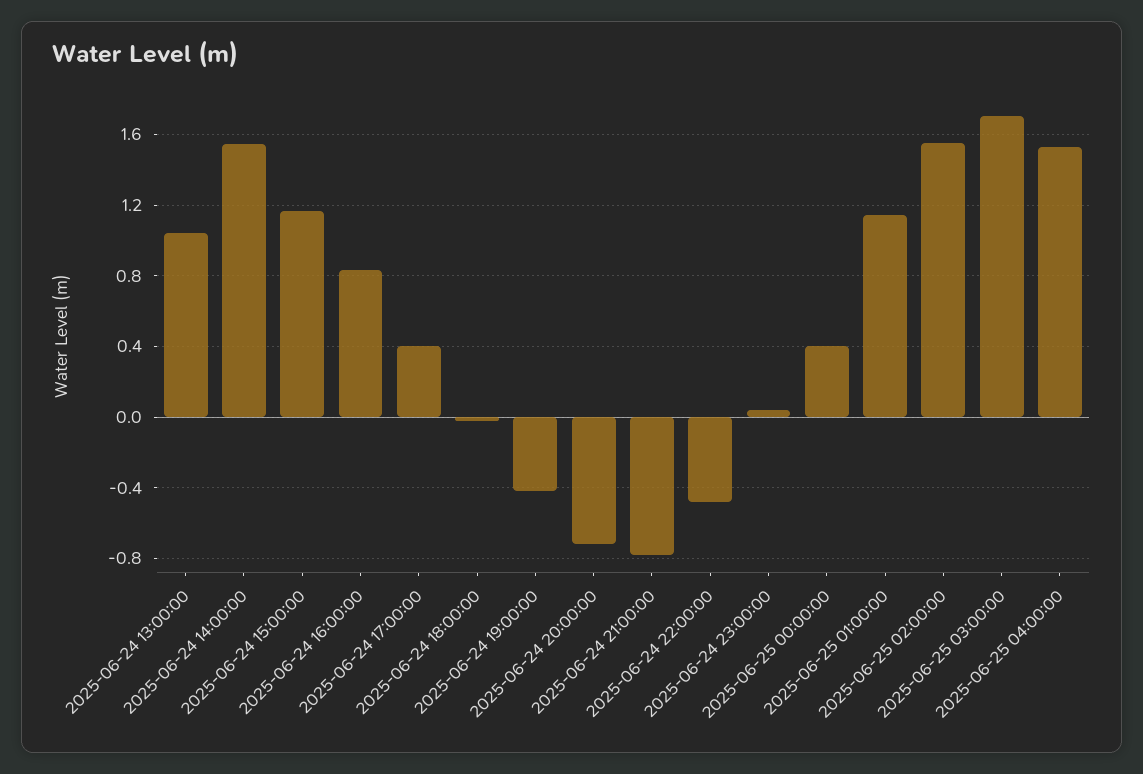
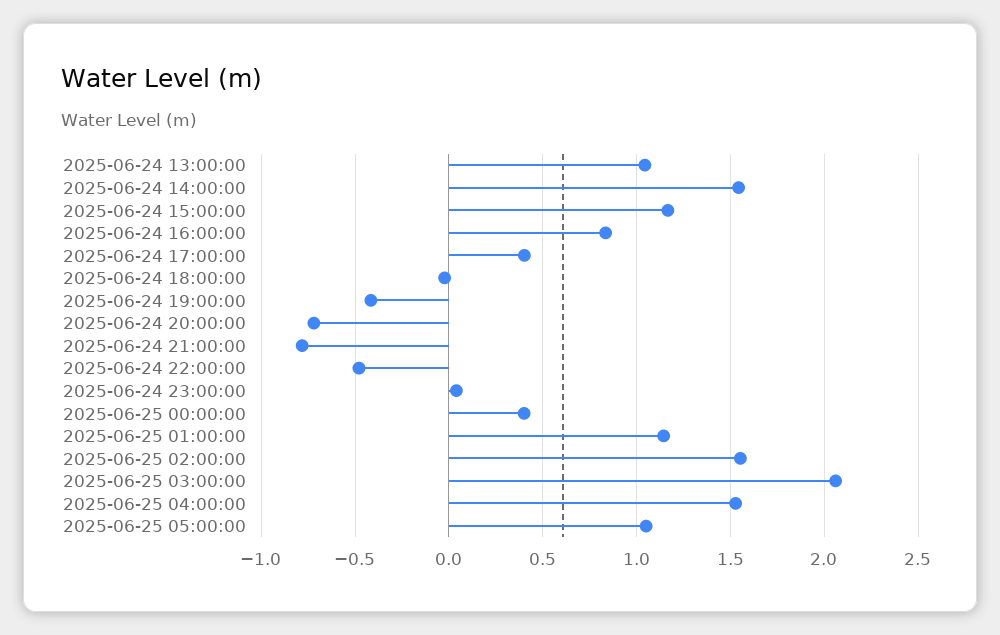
2025-06-25 03:00:00: 1.7 -> 2.05
2025-06-25 05:00:00: none -> 1.05

